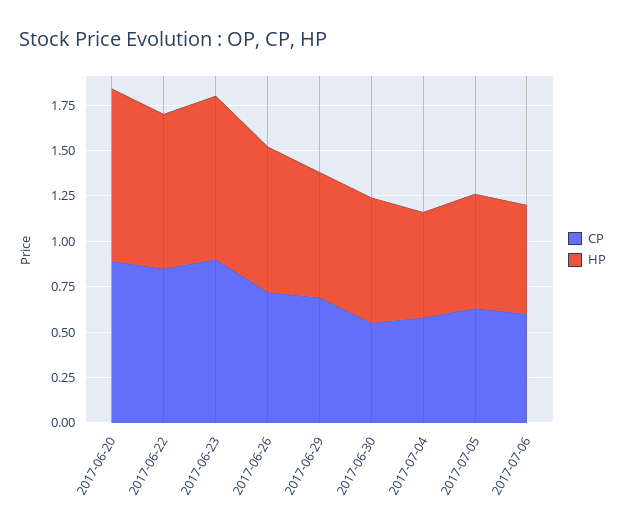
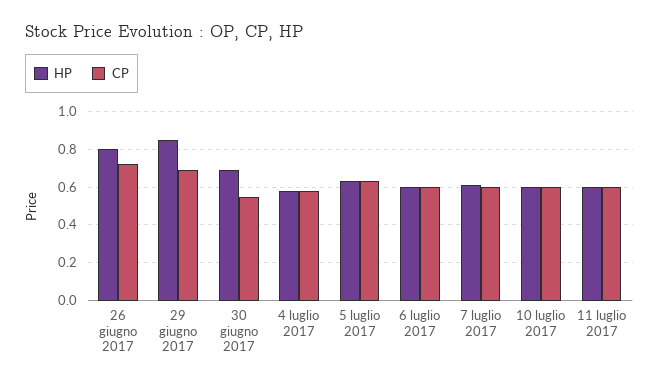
CP, 2017-06-20: 0.9 -> none
HP, 2017-06-20: 0.95 -> none
CP, 2017-06-22: 0.85 -> none
HP, 2017-06-22: 0.85 -> none
CP, 2017-06-23: 0.9 -> none
HP, 2017-06-23: 0.9 -> none
HP, 2017-06-29: 0.7 -> 0.85
HP, 7 luglio 2017: none -> 0.6
CP, 7 luglio 2017: none -> 0.6
HP, 10 luglio 2017: none -> 0.6
CP, 10 luglio 2017: none -> 0.6
HP, 11 luglio 2017: none -> 0.6
CP, 11 luglio 2017: none -> 0.6

